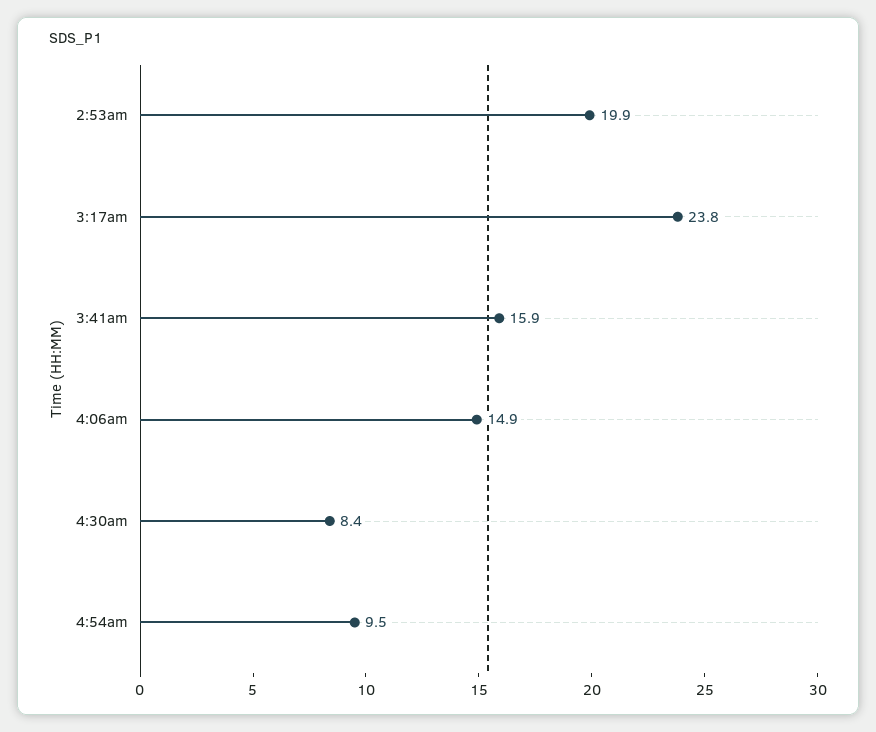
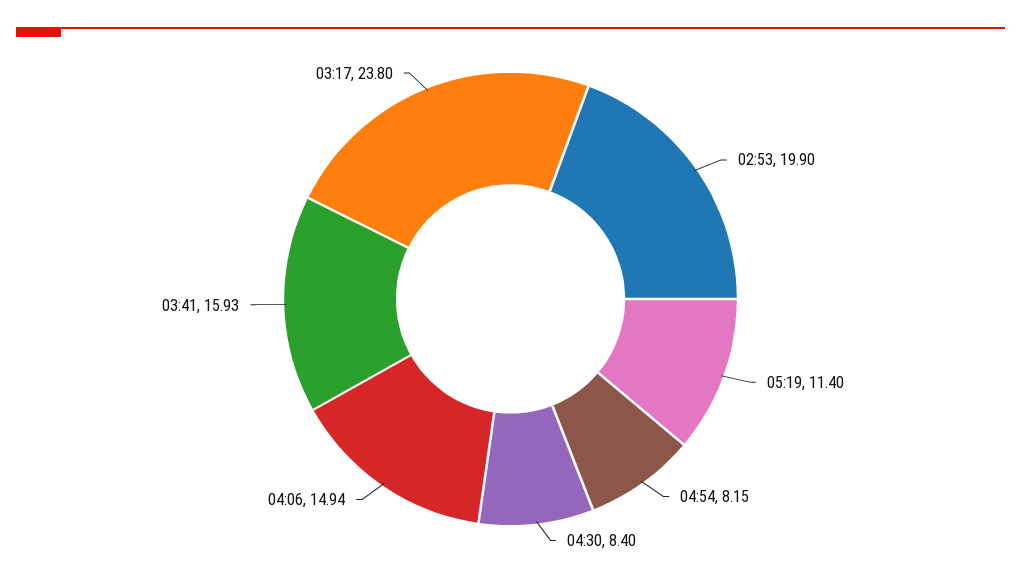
4:54am: 9.5 -> 8.15
05:19: none -> 11.4

